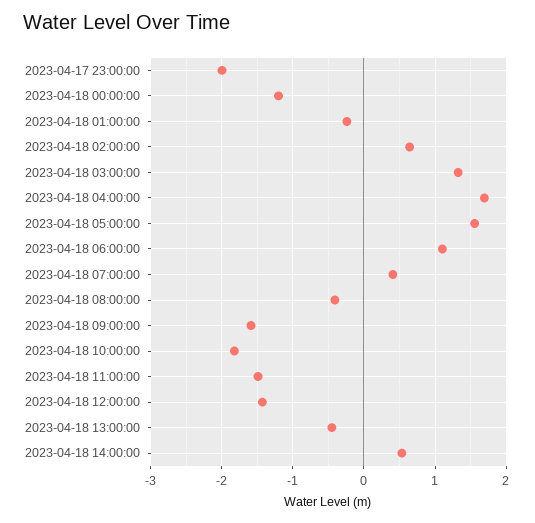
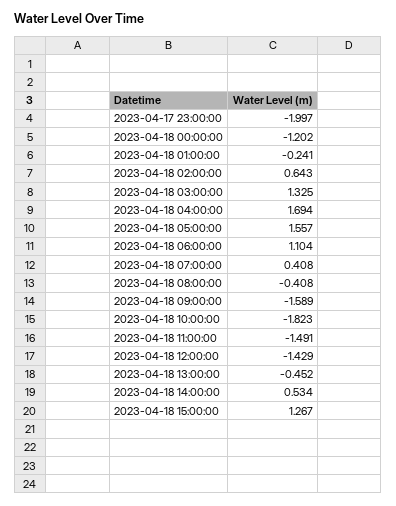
2023-04-18 15:00:00: none -> 1.267

